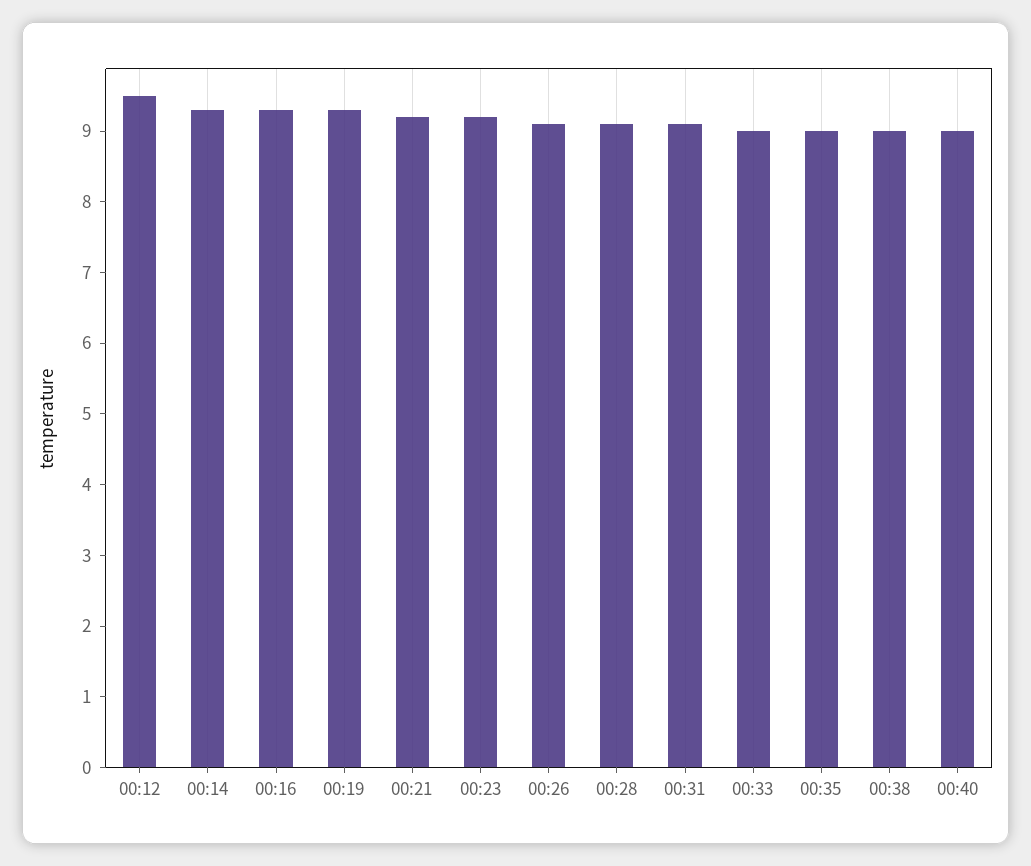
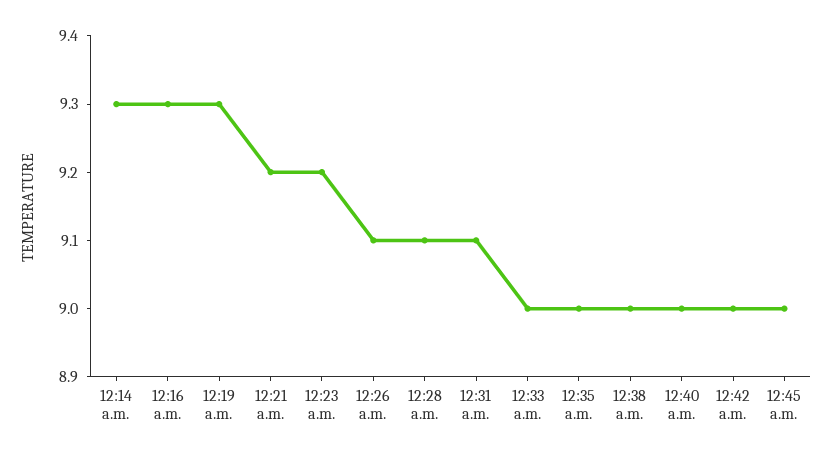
00:12: 9.5 -> none
12:42 a.m.: none -> 9
12:45 a.m.: none -> 9

